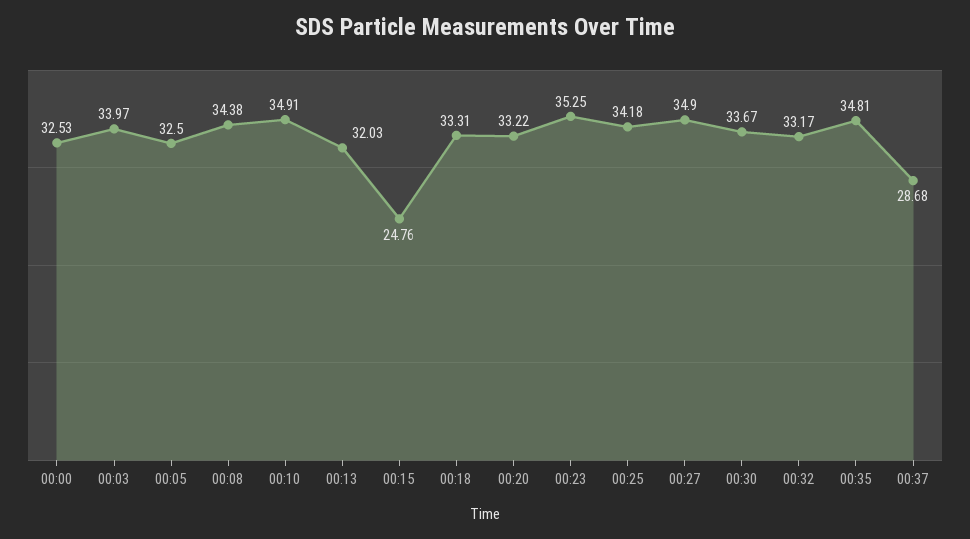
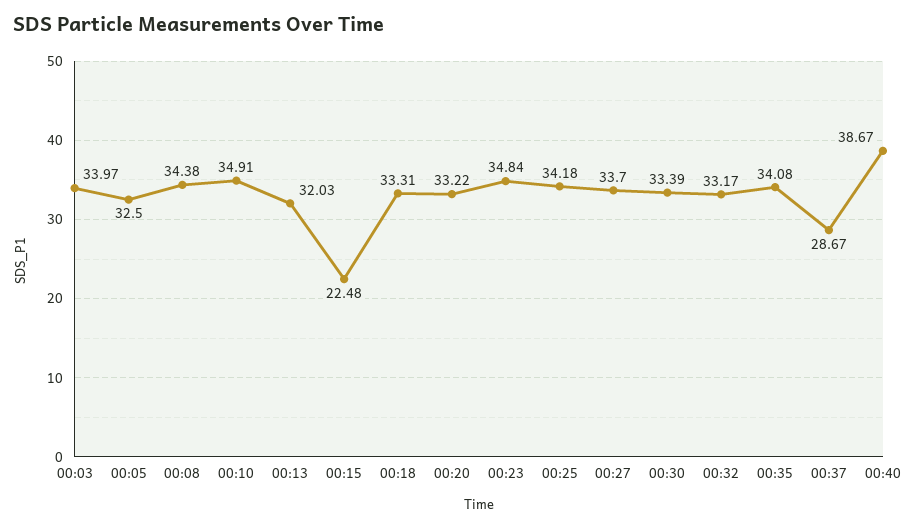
00:00: 32.53 -> none
00:15: 24.76 -> 22.48
00:23: 35.25 -> 34.84
00:27: 34.9 -> 33.7
00:30: 33.67 -> 33.39
00:35: 34.81 -> 34.08
00:37: 28.68 -> 28.67
00:40: none -> 38.67

